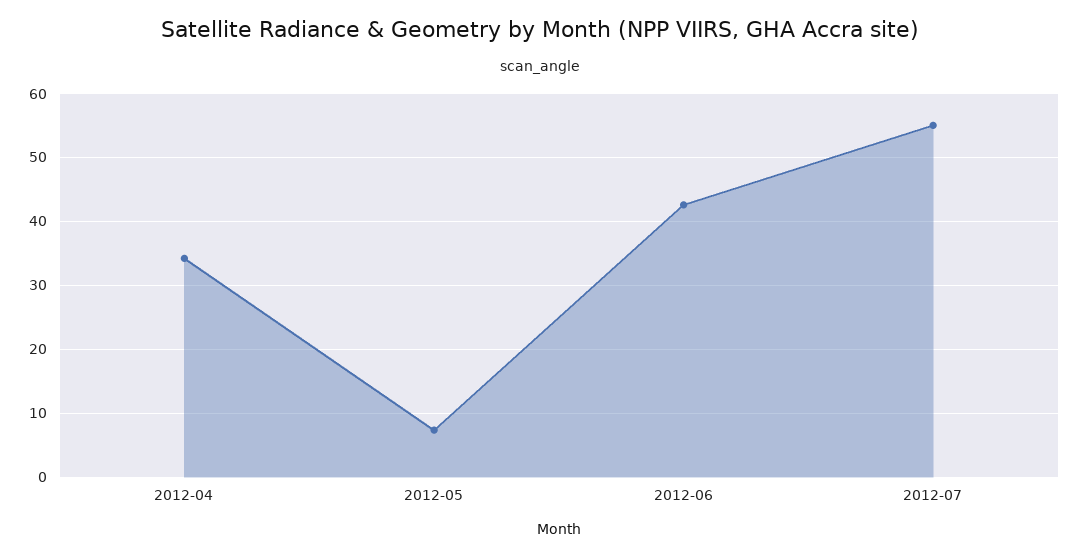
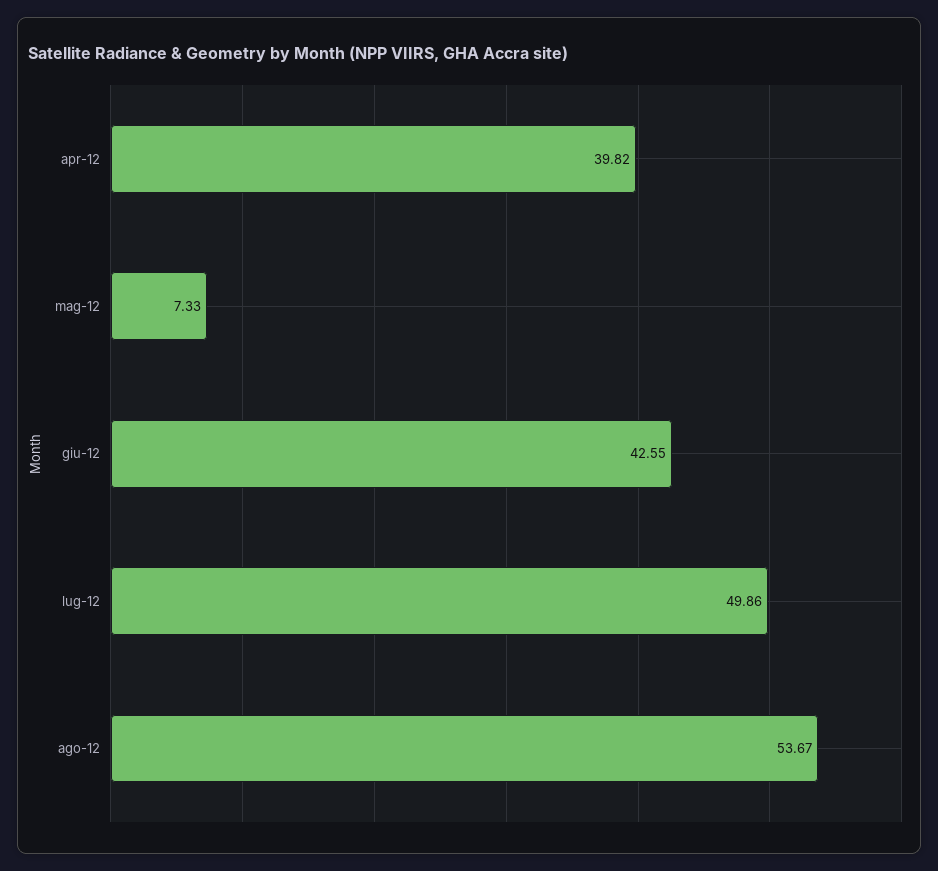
2012-04: 34 -> 39.82
2012-07: 55 -> 49.86
ago-12: none -> 53.67

